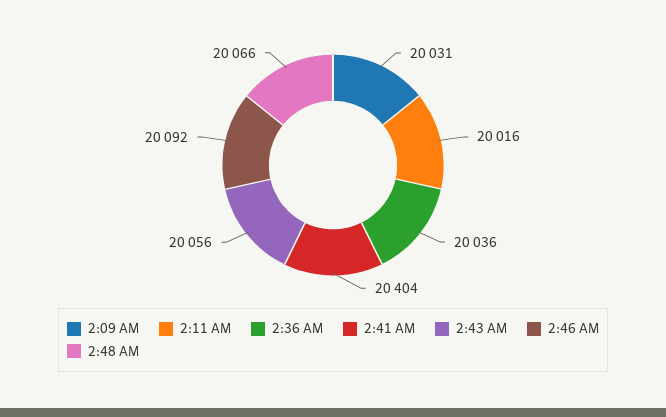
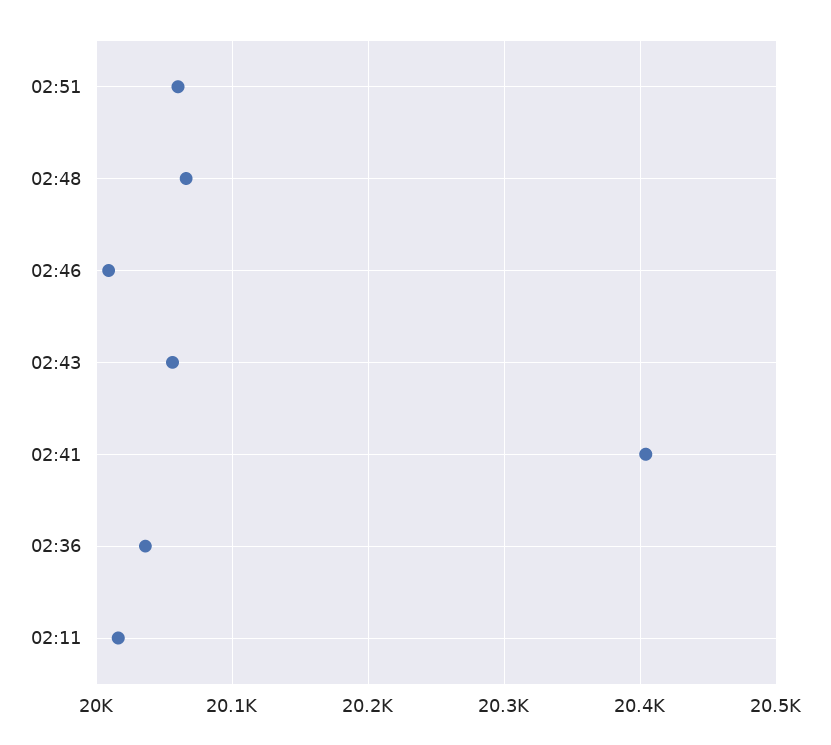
2:09 AM: 20031 -> none
2:46 AM: 20092 -> 20010
02:51: none -> 20060

